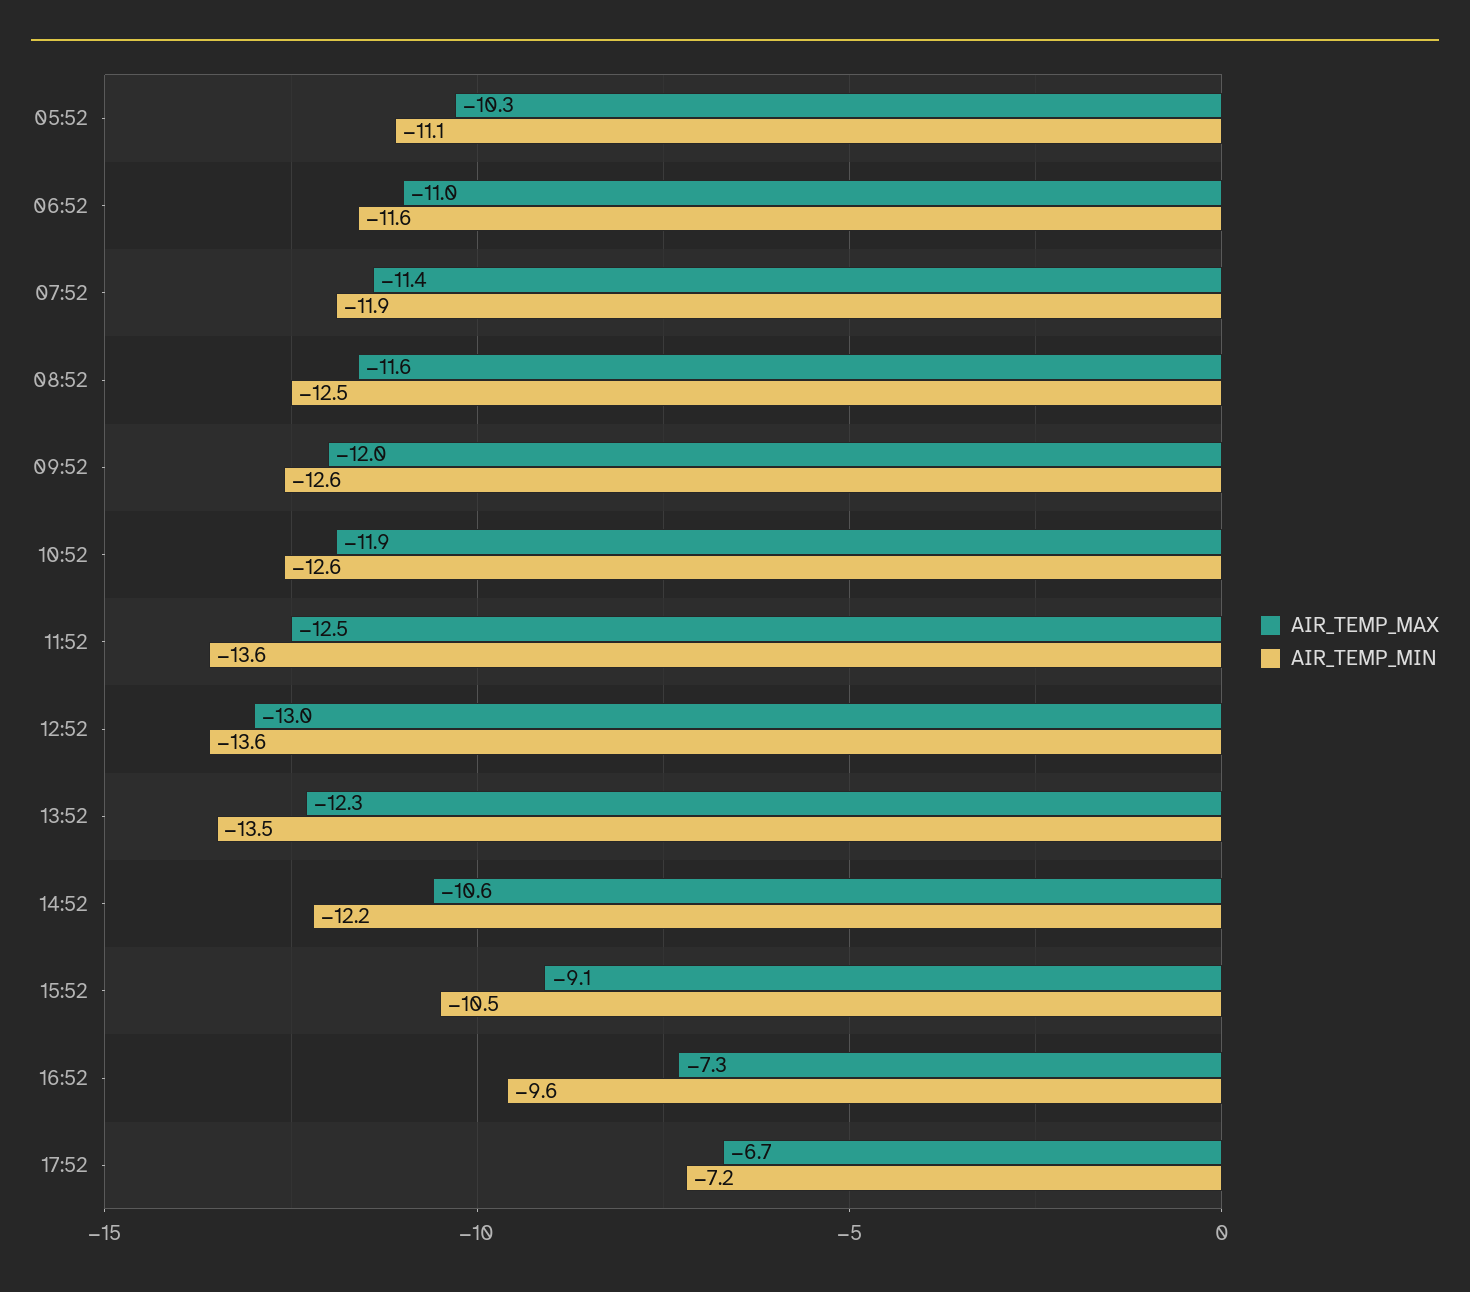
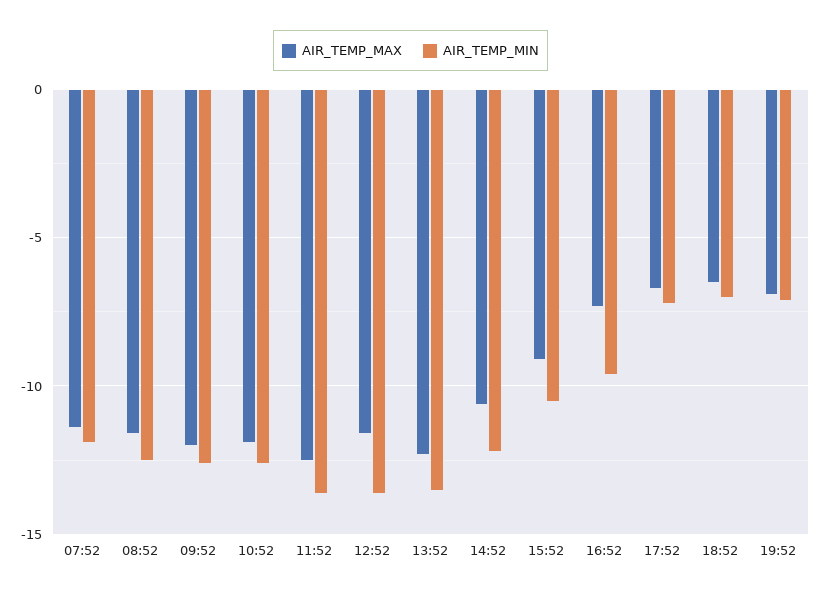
AIR_TEMP_MAX, 05:52: -10.3 -> none
AIR_TEMP_MIN, 05:52: -11.1 -> none
AIR_TEMP_MAX, 06:52: -11 -> none
AIR_TEMP_MIN, 06:52: -11.6 -> none
AIR_TEMP_MAX, 12:52: -13 -> -11.5
AIR_TEMP_MAX, 18:52: none -> -6.5
AIR_TEMP_MIN, 18:52: none -> -7
AIR_TEMP_MAX, 19:52: none -> -7
AIR_TEMP_MIN, 19:52: none -> -7

